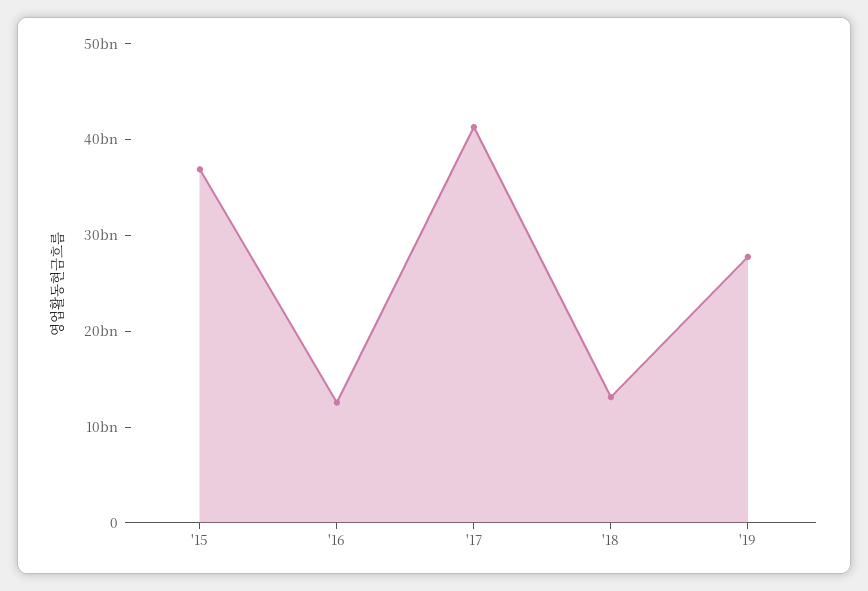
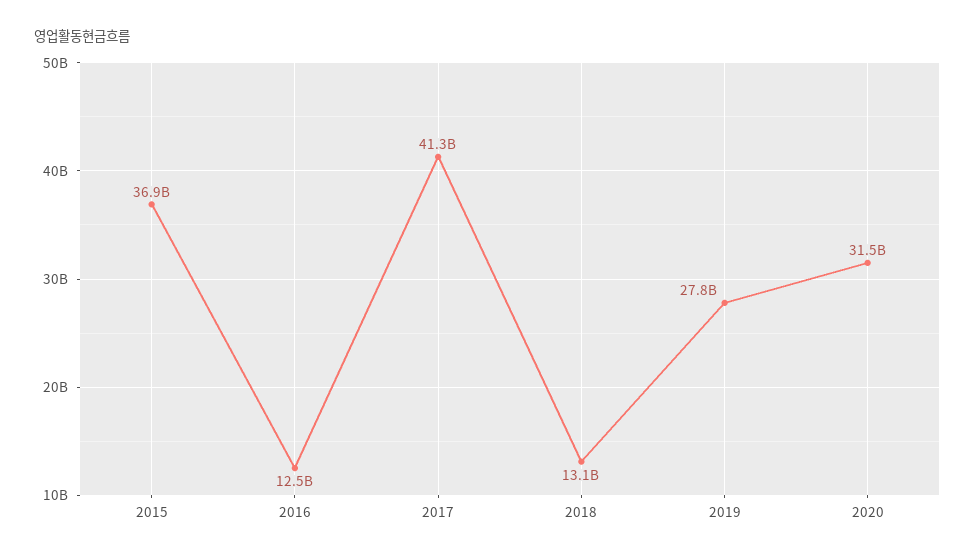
2020: none -> 31500000000

